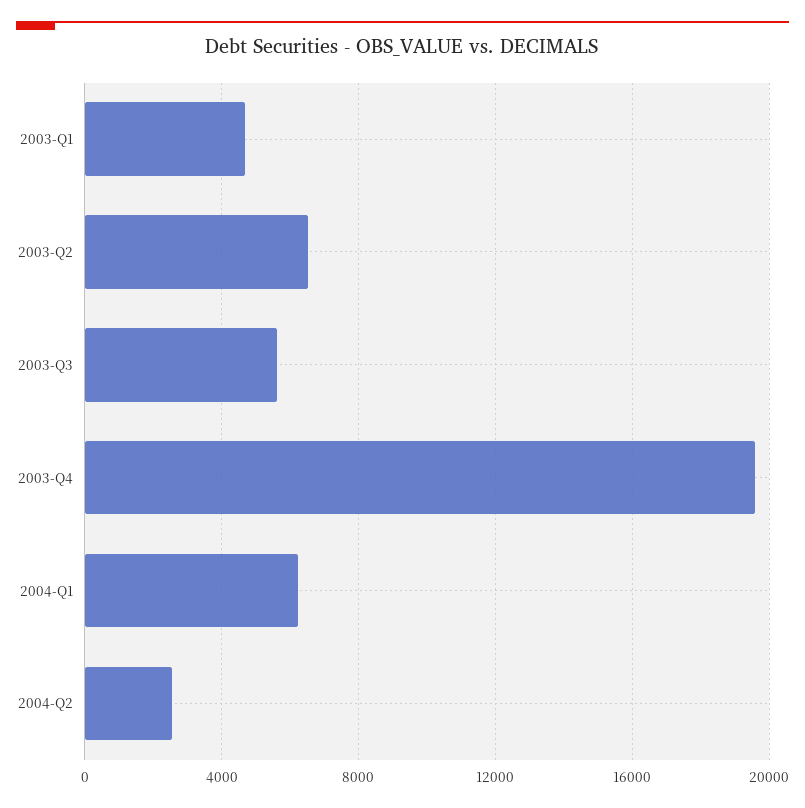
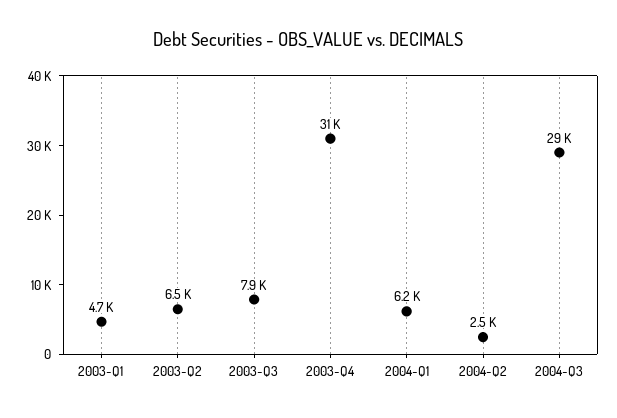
2003-Q3: 5500 -> 7900
2003-Q4: 19500 -> 31000
2004-Q3: none -> 29000

